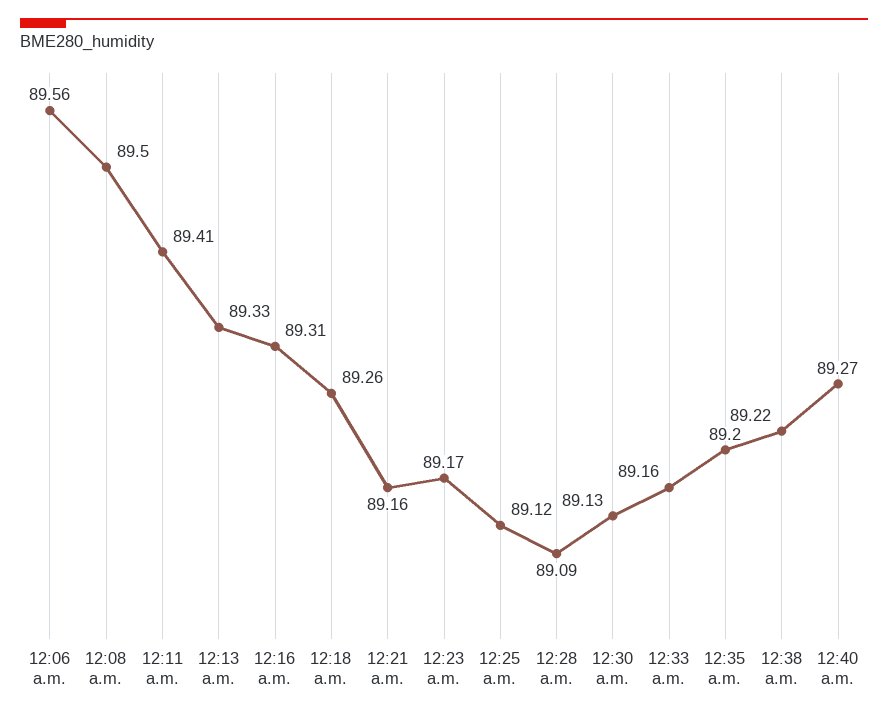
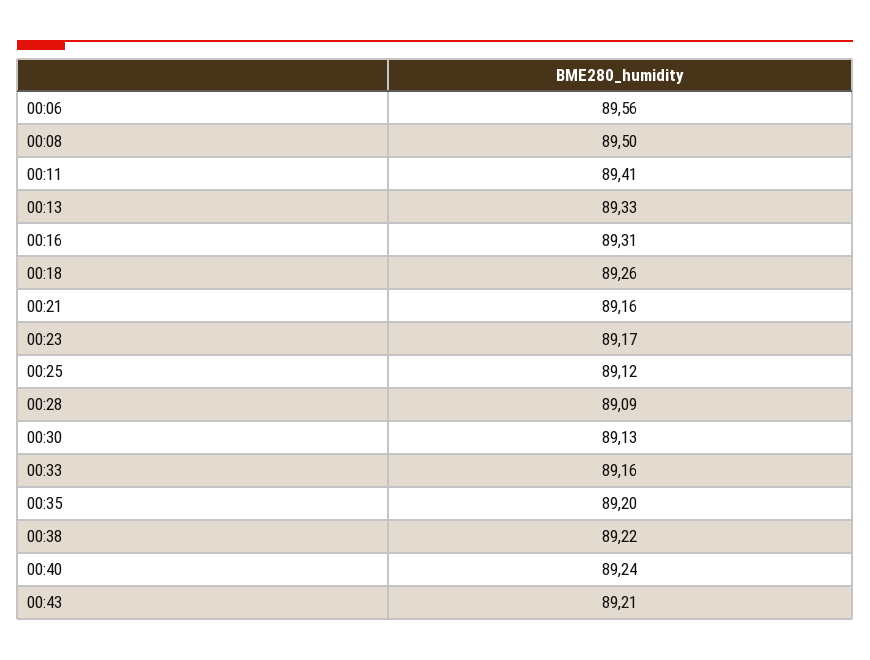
12:40 a.m.: 89.27 -> 89.24
00:43: none -> 89.21

